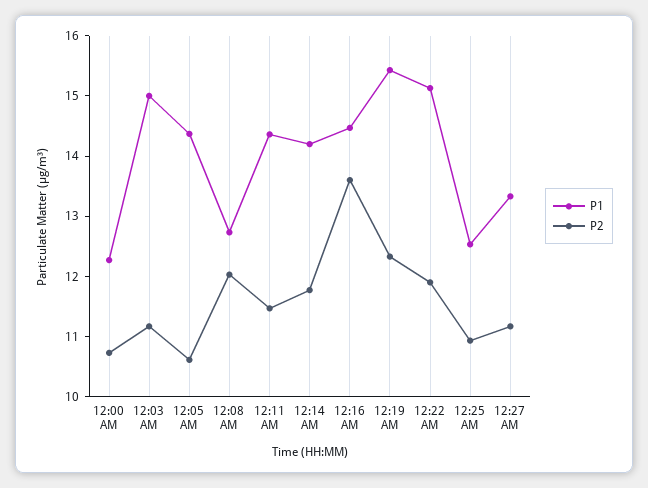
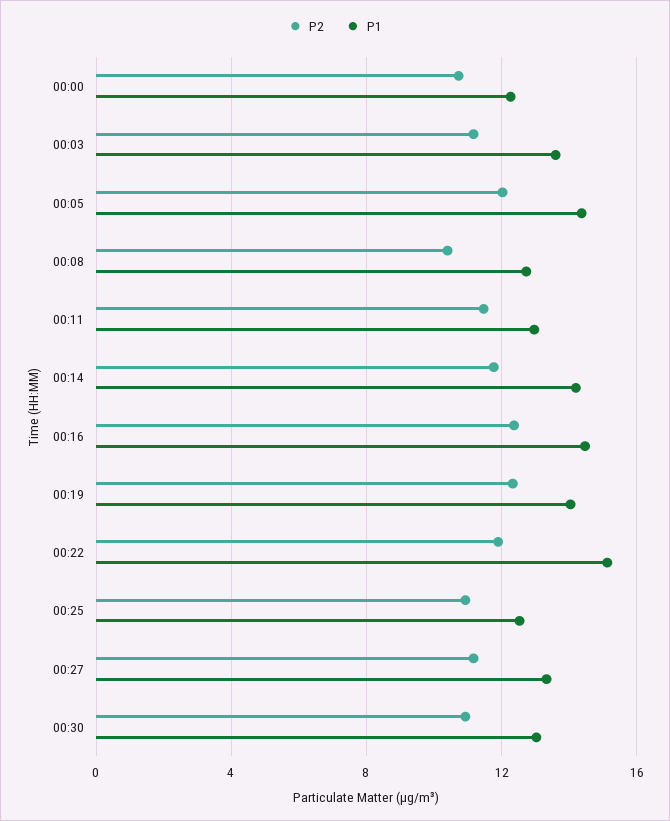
P1, 12:03 AM: 15 -> 13.5
P2, 12:05 AM: 10.6 -> 12
P2, 12:08 AM: 12 -> 10.5
P1, 12:11 AM: 14.4 -> 13
P2, 12:16 AM: 13.6 -> 12.5
P1, 12:19 AM: 15.4 -> 14
P2, 00:30: none -> 11
P1, 00:30: none -> 13

